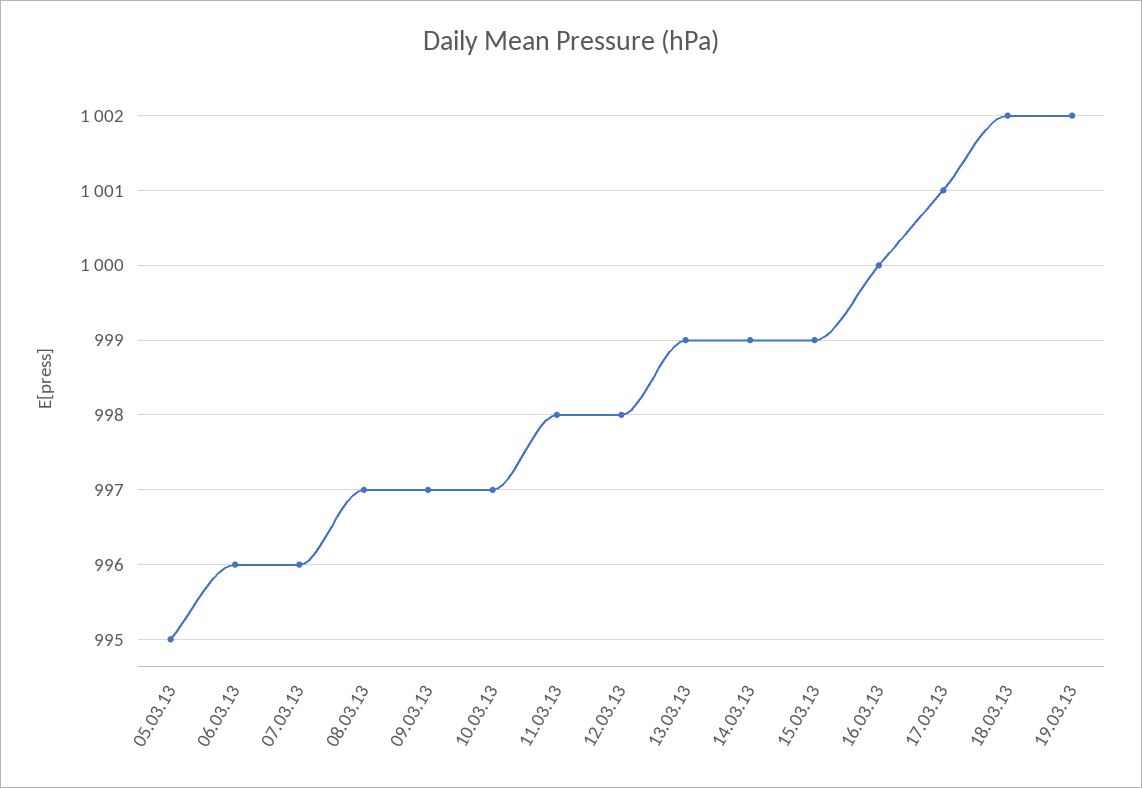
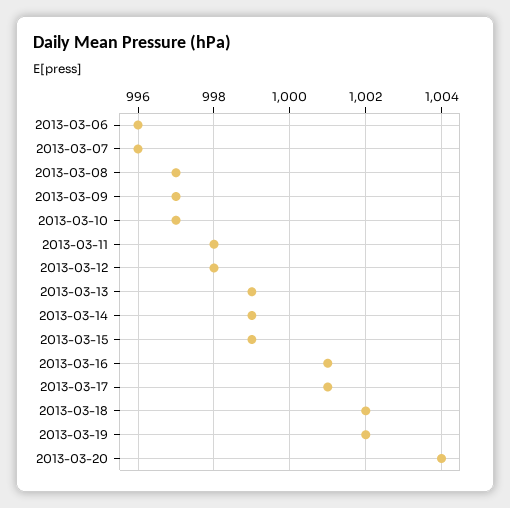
05.03.13: 995 -> none
16.03.13: 1000 -> 1001
2013-03-20: none -> 1004

